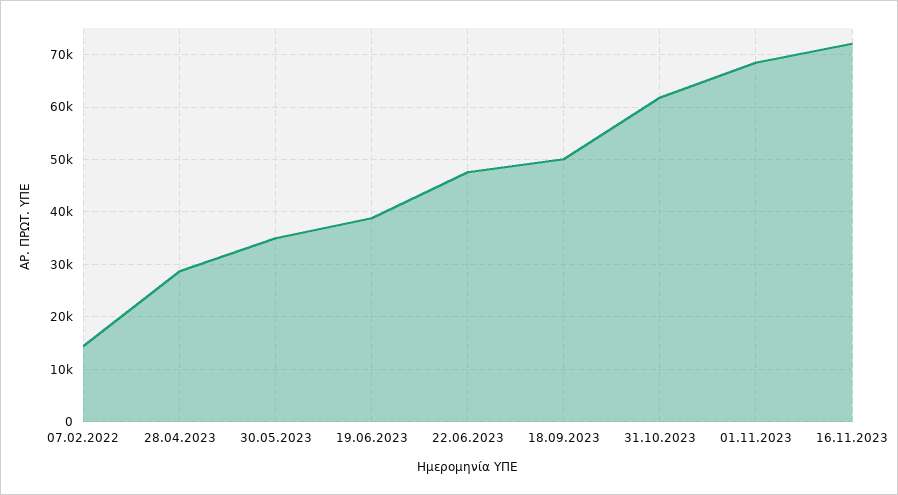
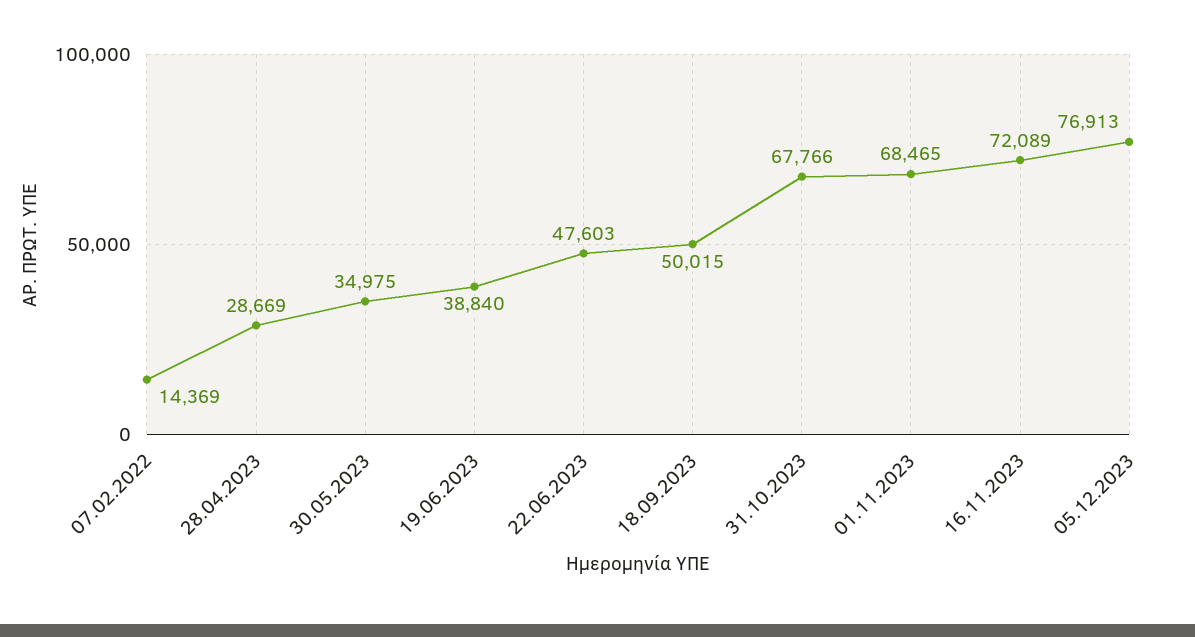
31.10.2023: 62000 -> 67766
05.12.2023: none -> 76913

